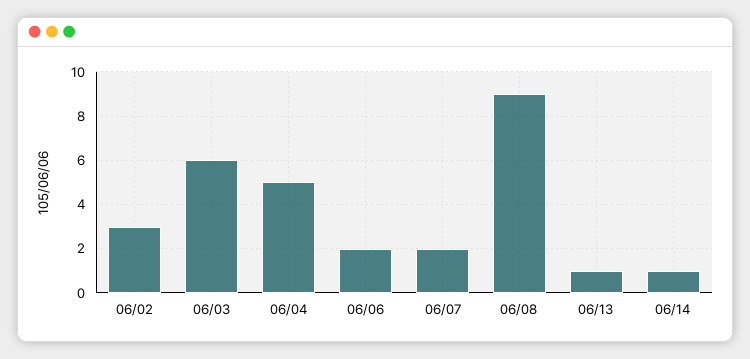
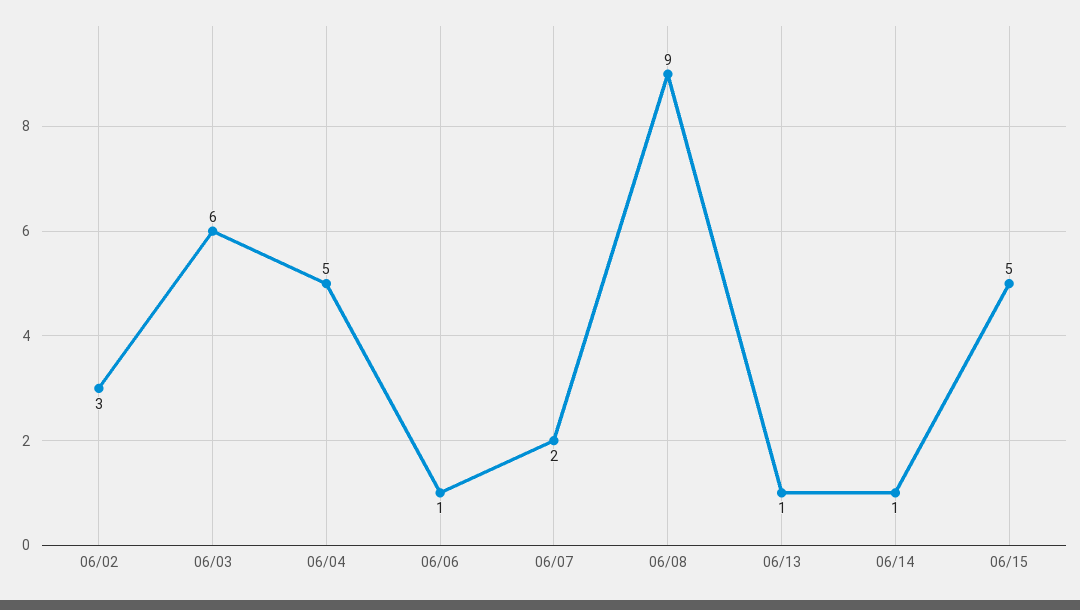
06/06: 2 -> 1
06/15: none -> 5

